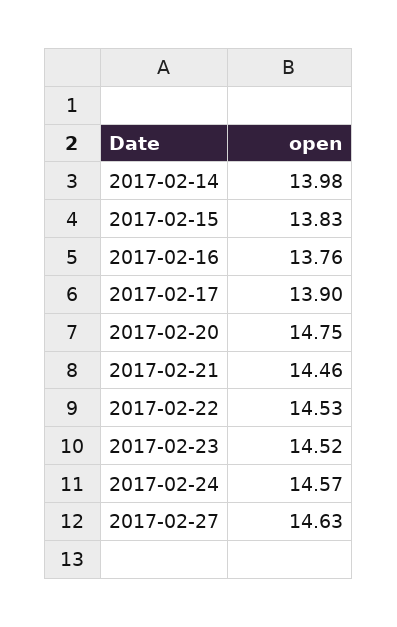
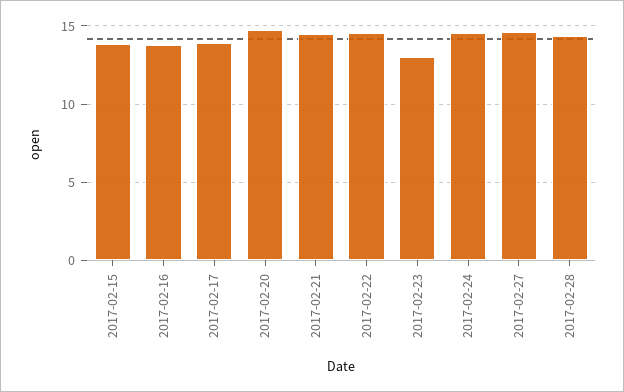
2017-02-14: 13.98 -> none
2017-02-23: 14.52 -> 13
2017-02-28: none -> 14.5

